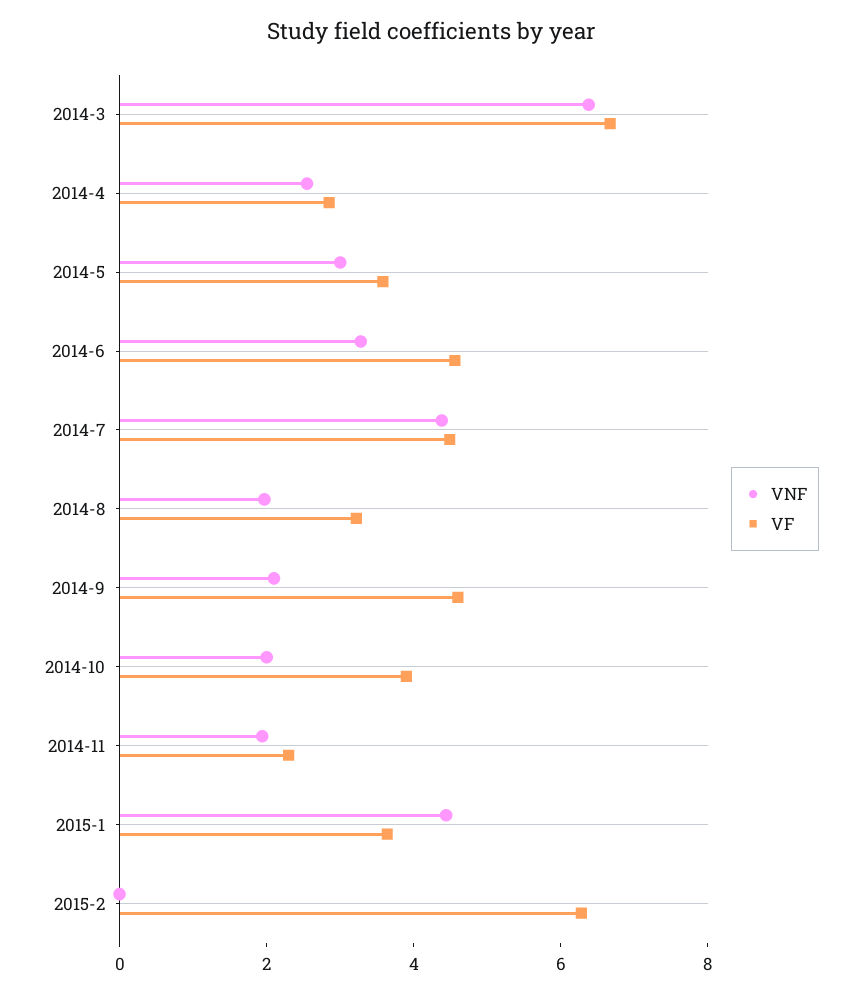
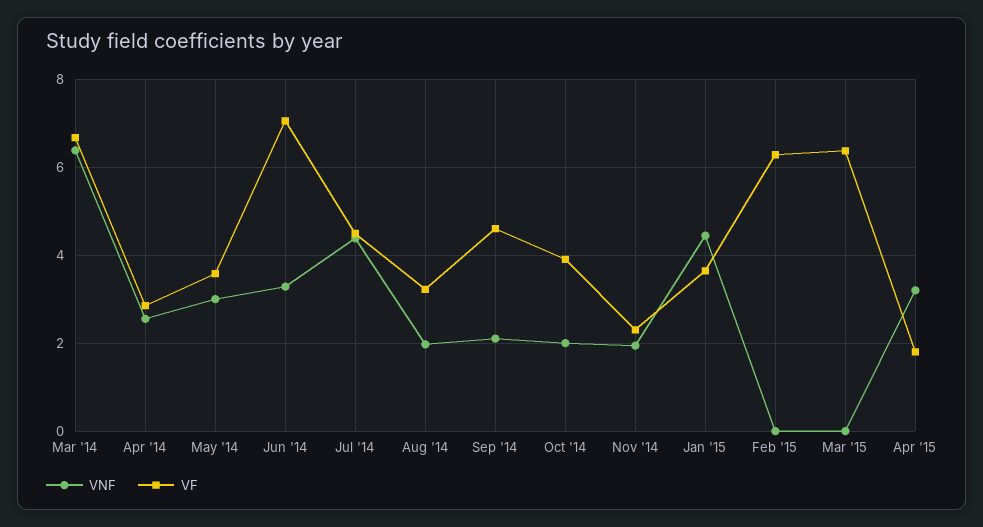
VF, 2014-6: 4.5 -> 7
VNF, Mar '15: none -> 0
VF, Mar '15: none -> 6.4
VNF, Apr '15: none -> 3.2
VF, Apr '15: none -> 1.8

